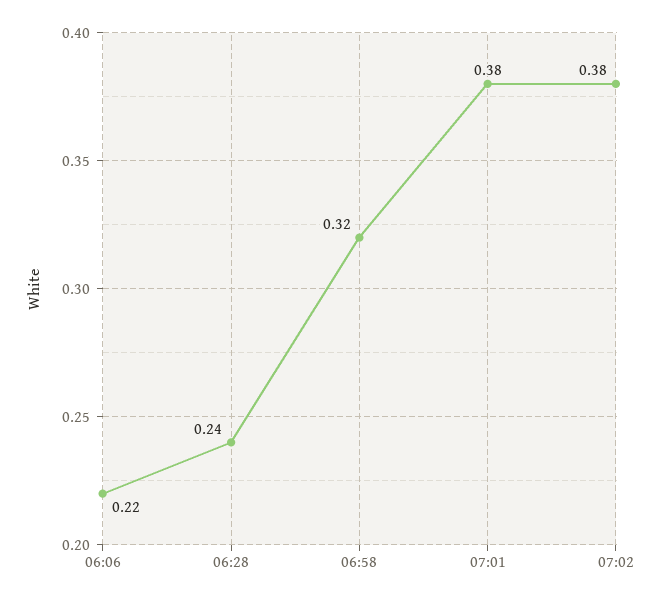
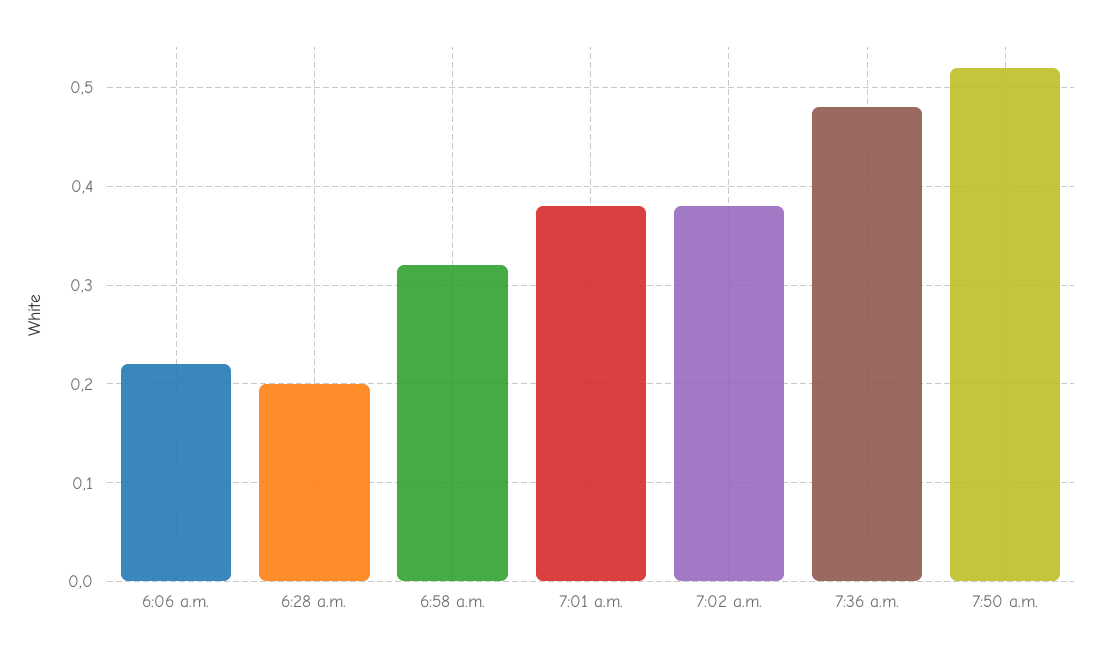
06:28: 0.24 -> 0.2
7:36 a.m.: none -> 0.48
7:50 a.m.: none -> 0.52

